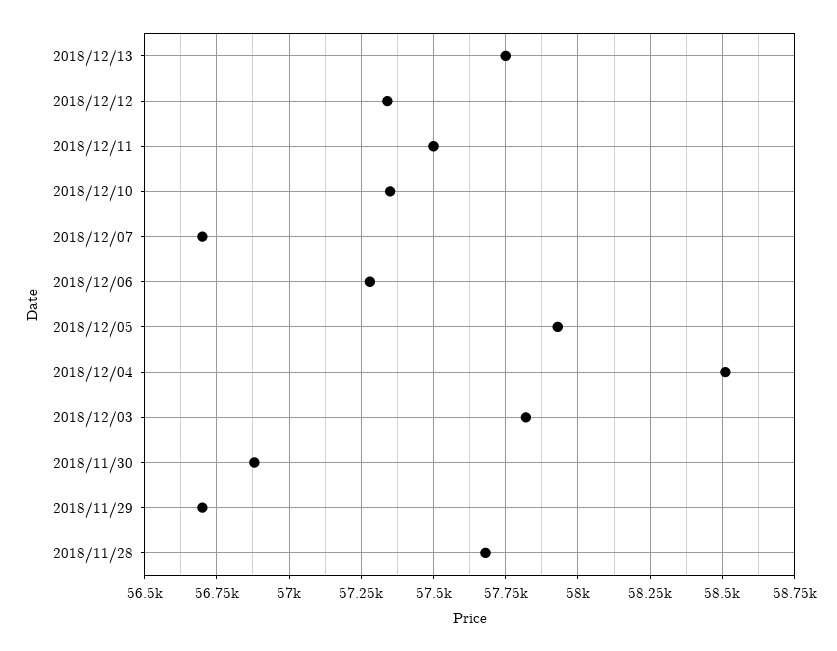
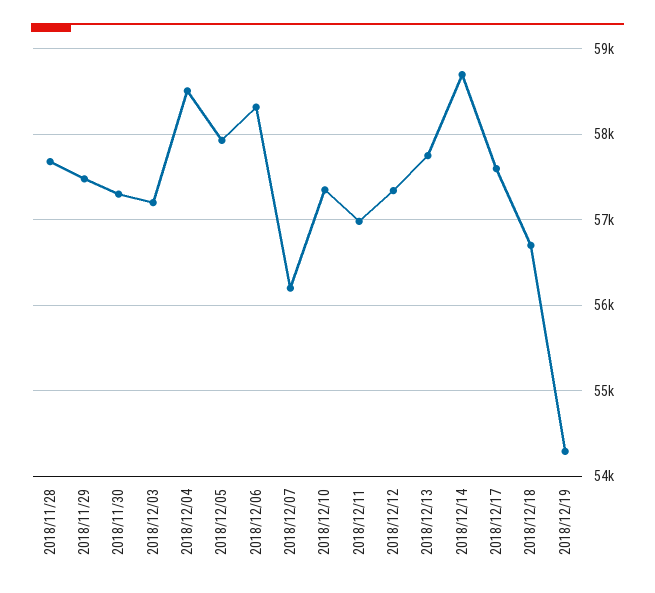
2018/12/11: 57500 -> 57000
2018/12/07: 56700 -> 56200
2018/12/06: 57275 -> 58300
2018/12/03: 57825 -> 57200
2018/11/30: 56875 -> 57300
2018/11/29: 56700 -> 57500
2018/12/14: none -> 58700
2018/12/17: none -> 57600
2018/12/18: none -> 56700
2018/12/19: none -> 54300

